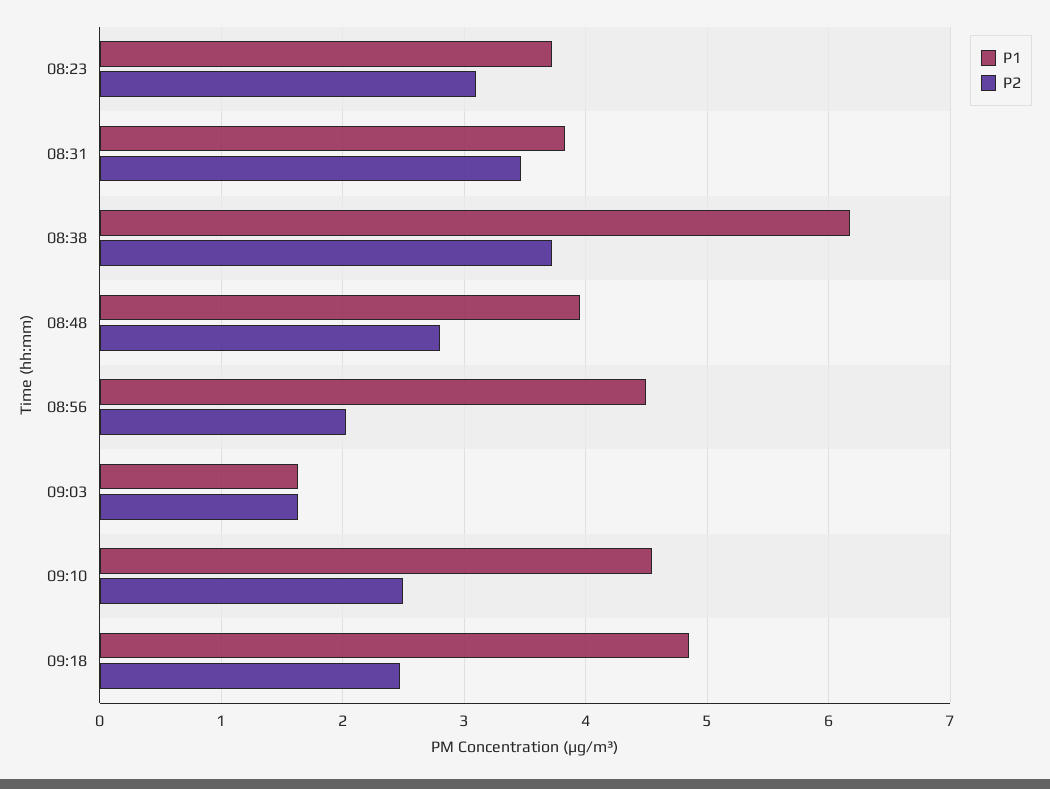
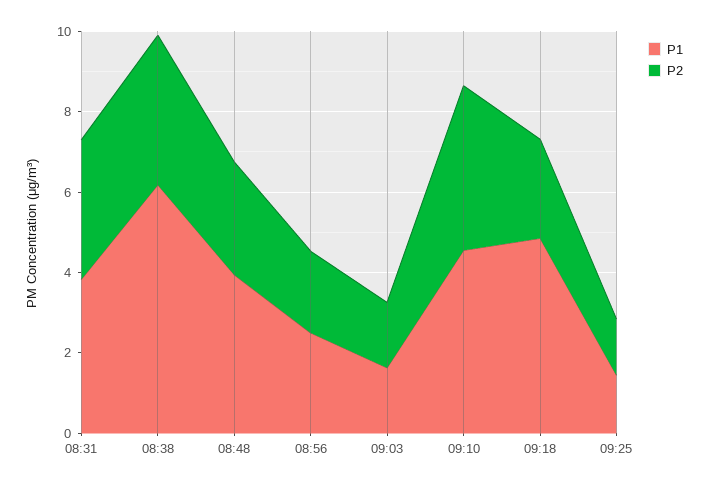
P1, 08:23: 3.7 -> none
P2, 08:23: 3.1 -> none
P1, 08:56: 4.5 -> 2.5
P2, 09:10: 2.5 -> 4
P1, 09:25: none -> 1.5
P2, 09:25: none -> 1.5

